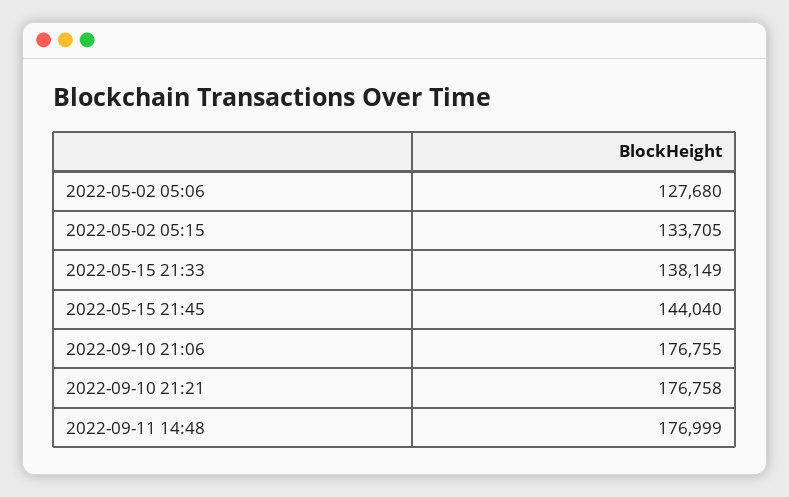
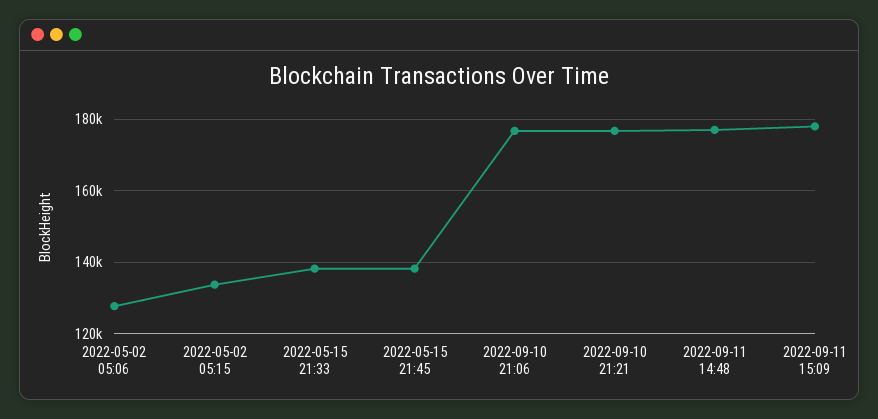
2022-05-15 21:45: 144040 -> 138000
2022-09-11 15:09: none -> 178000

